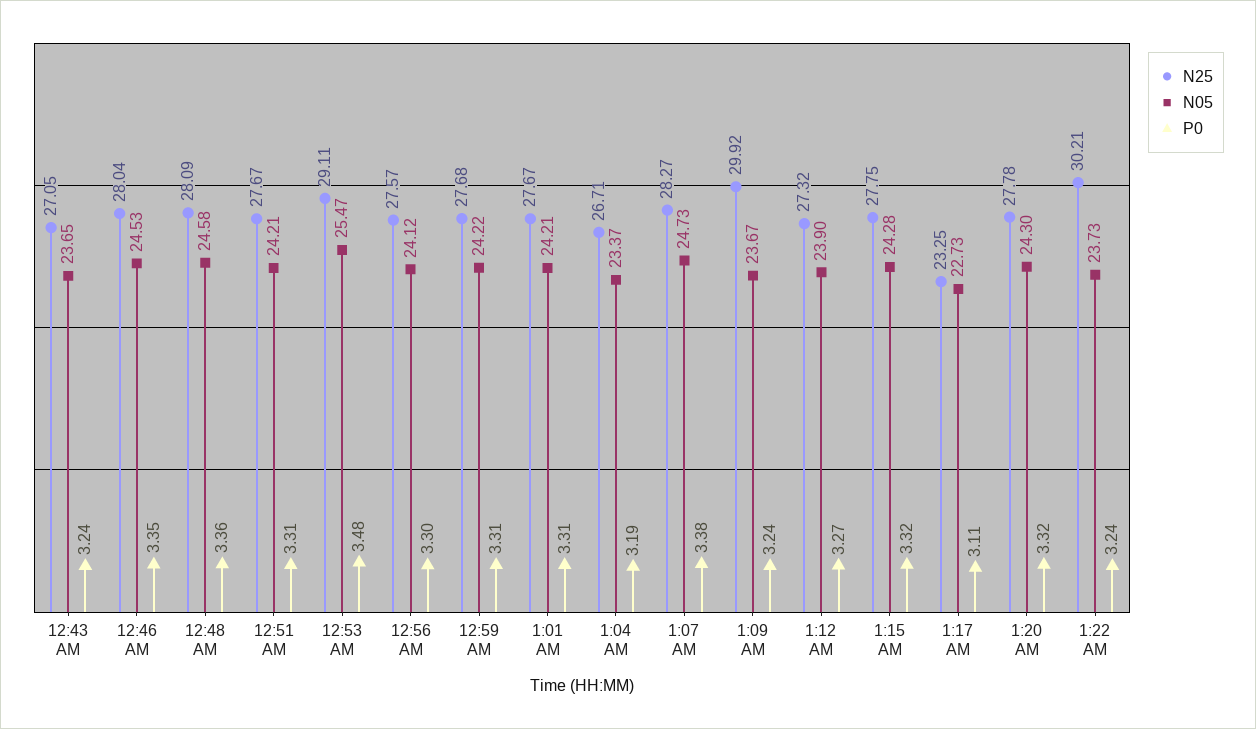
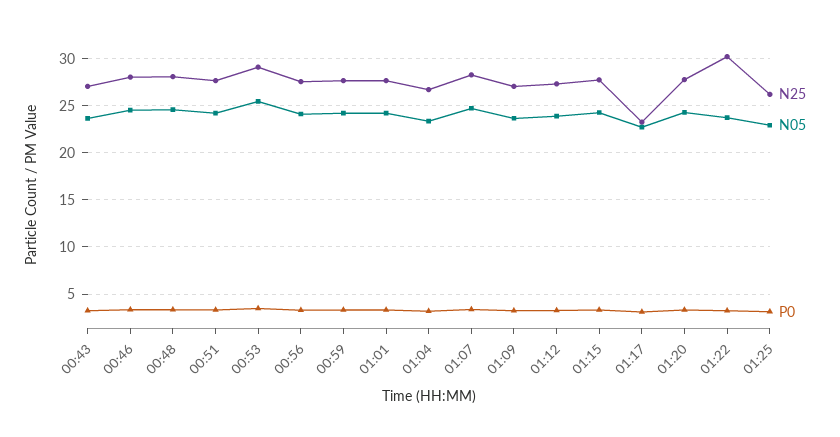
N25, 1:09 AM: 29.92 -> 27
N25, 01:25: none -> 26
N05, 01:25: none -> 23
P0, 01:25: none -> 3

